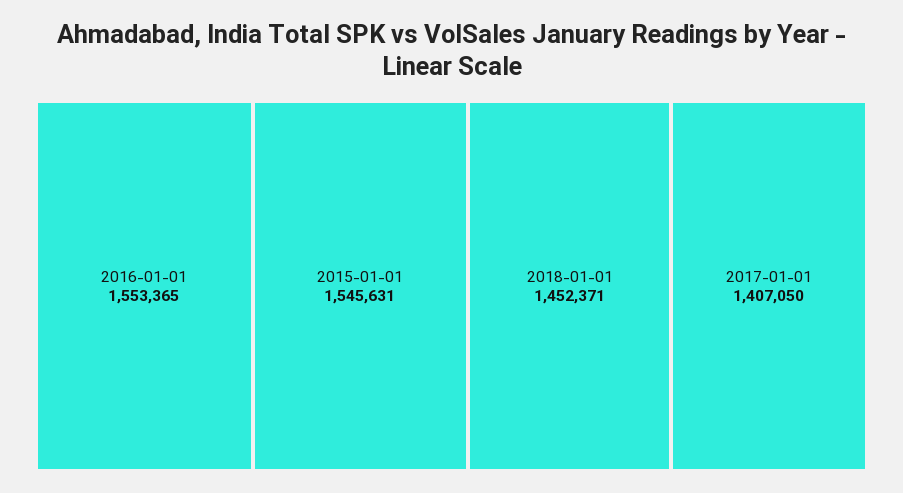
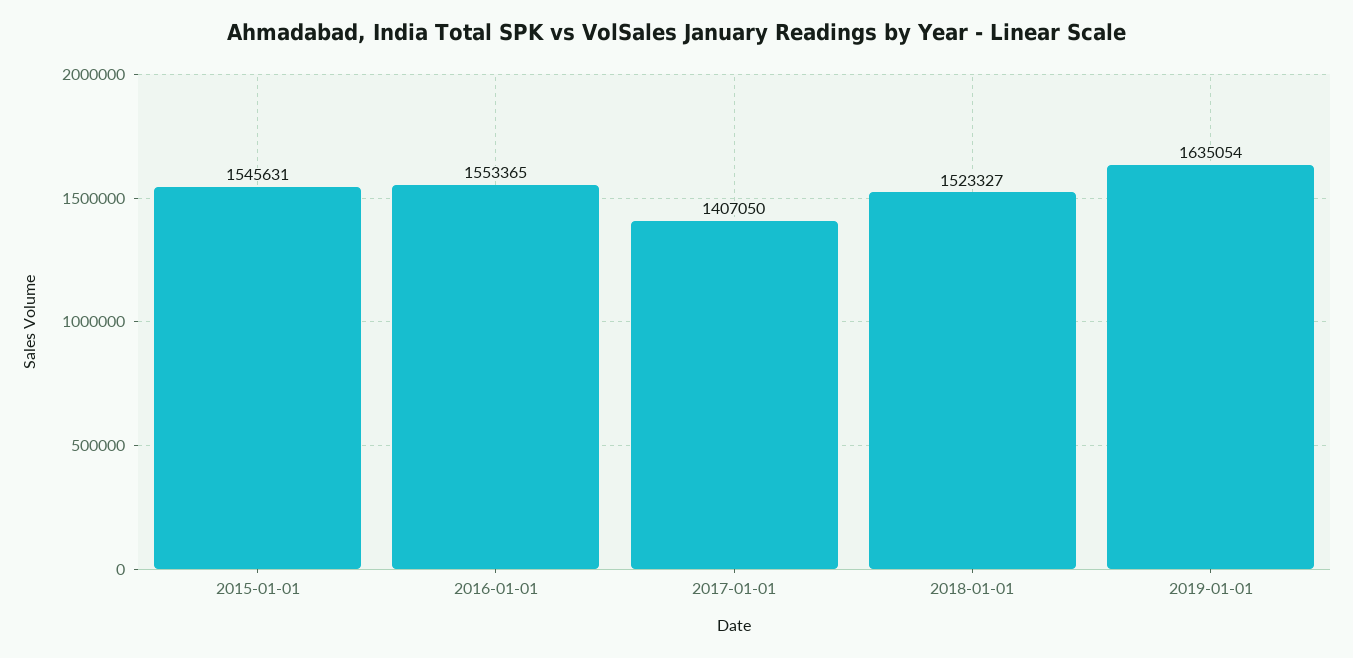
2018-01-01: 1452371 -> 1523327
2019-01-01: none -> 1635054

